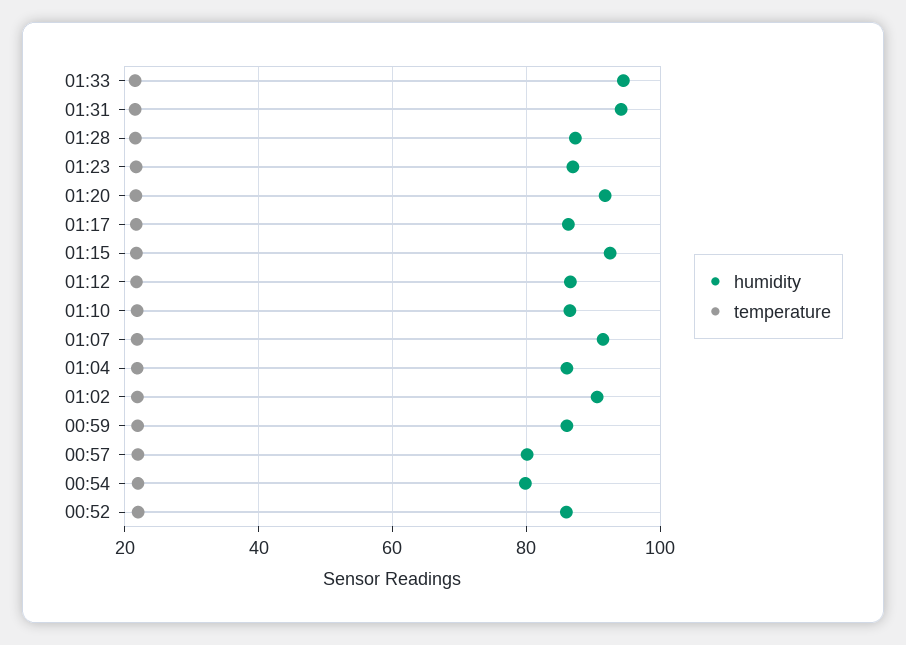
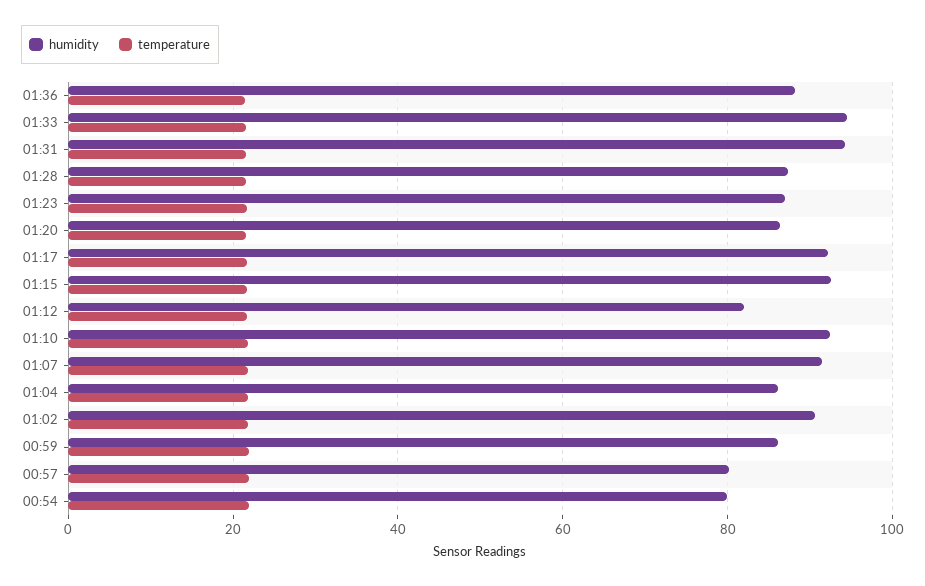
humidity, 01:20: 92 -> 86
humidity, 01:17: 86 -> 92
humidity, 01:12: 86 -> 82
humidity, 01:10: 86 -> 92
humidity, 00:52: 86 -> none
temperature, 00:52: 22 -> none
humidity, 01:36: none -> 88
temperature, 01:36: none -> 22

